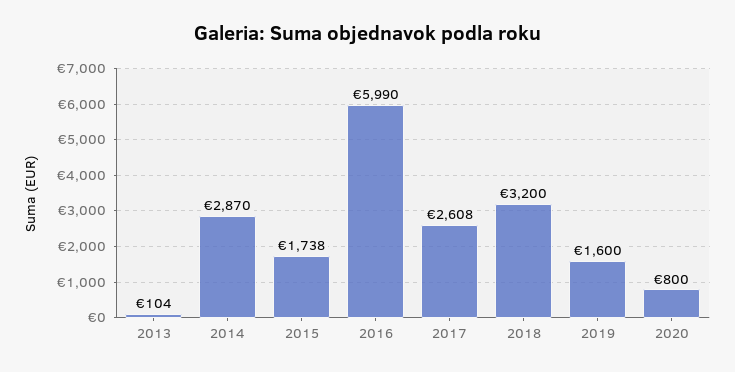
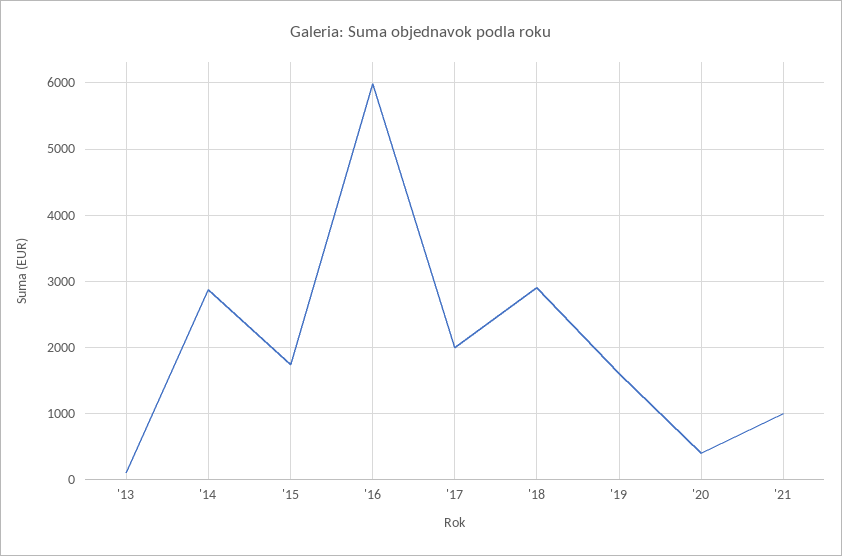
2017: 2608 -> 2000
2018: 3200 -> 2900
2020: 800 -> 400
'21: none -> 1000

